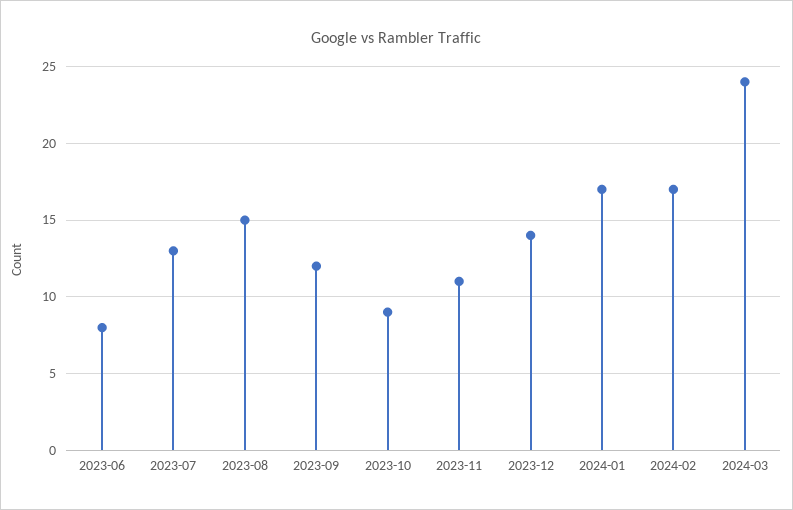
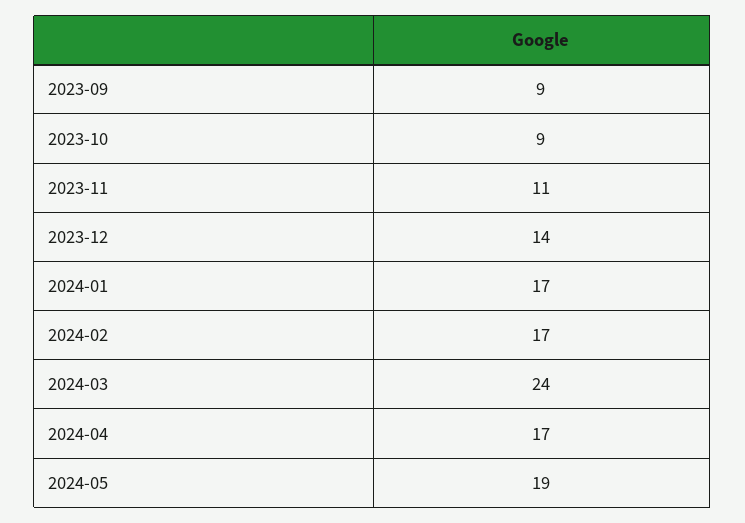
2023-06: 8 -> none
2023-07: 13 -> none
2023-08: 15 -> none
2023-09: 12 -> 9
2024-04: none -> 17
2024-05: none -> 19

